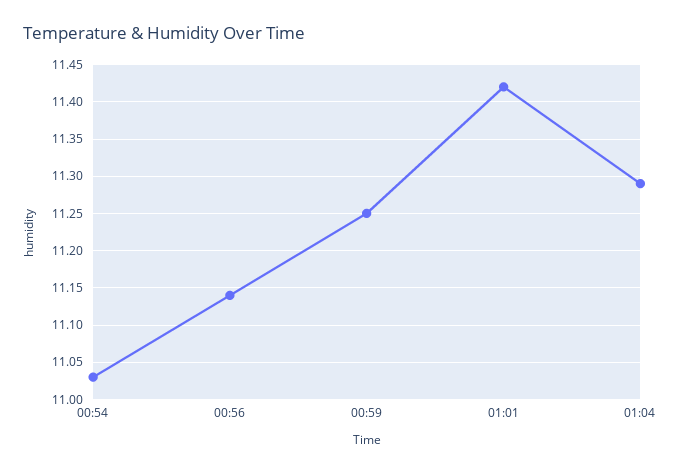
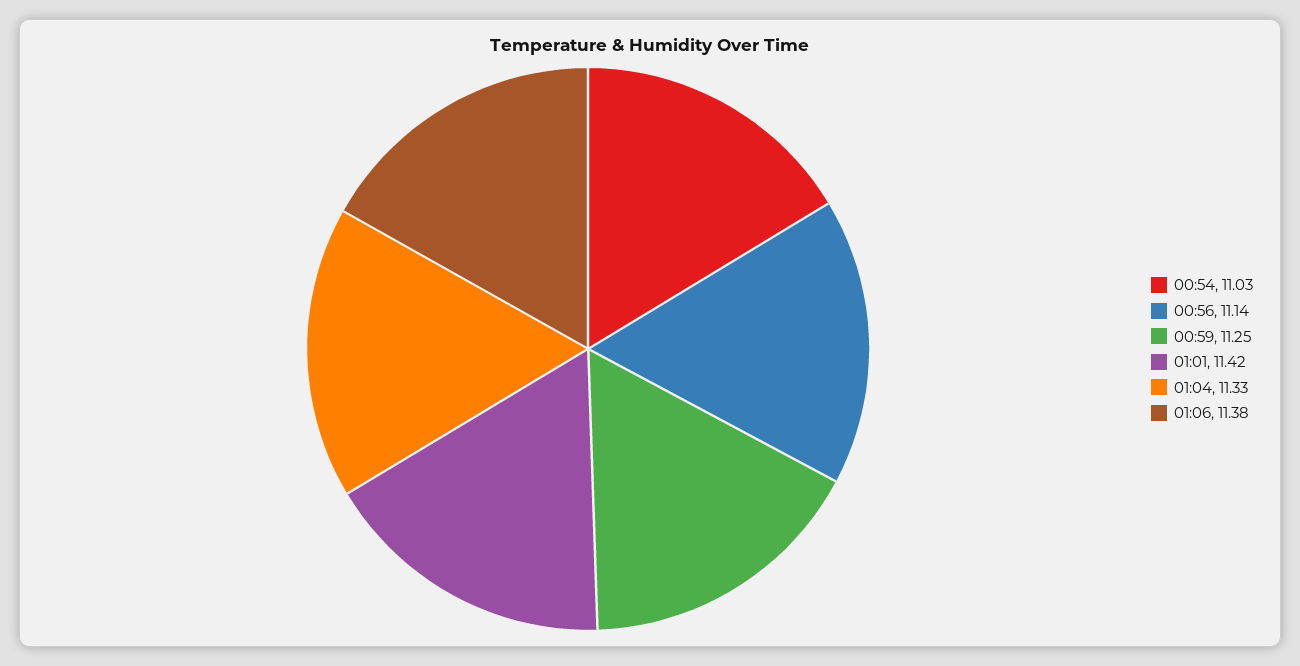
01:04: 11.29 -> 11.33
01:06: none -> 11.38

